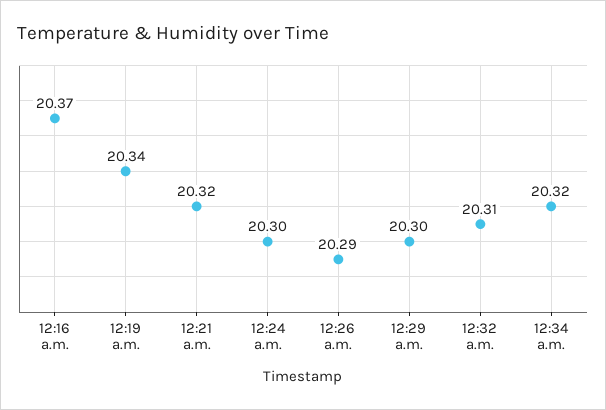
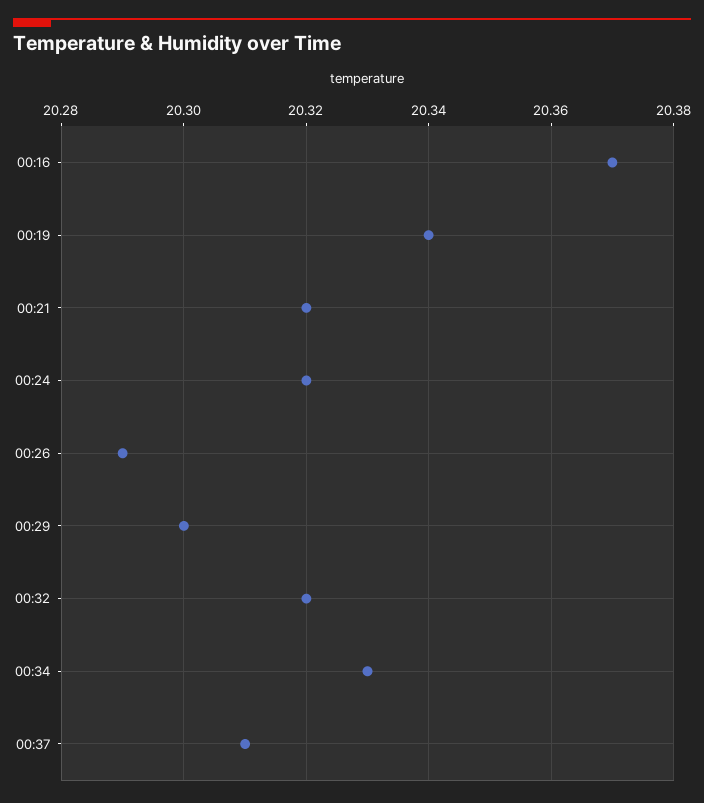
12:24 a.m.: 20.3 -> 20.32
12:32 a.m.: 20.31 -> 20.32
12:34 a.m.: 20.32 -> 20.33
00:37: none -> 20.31

